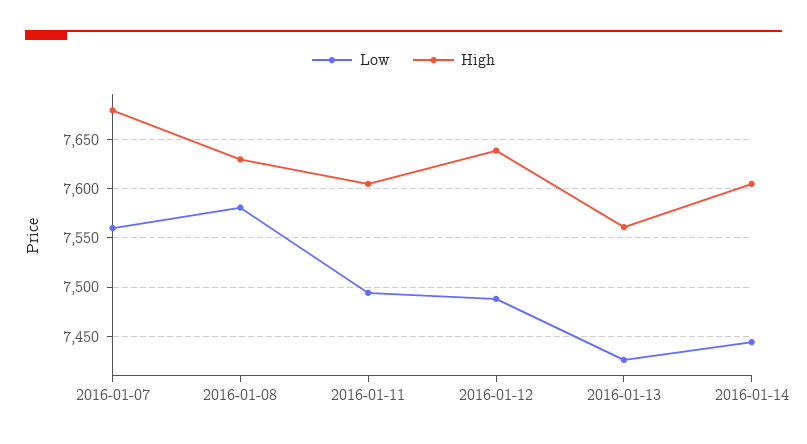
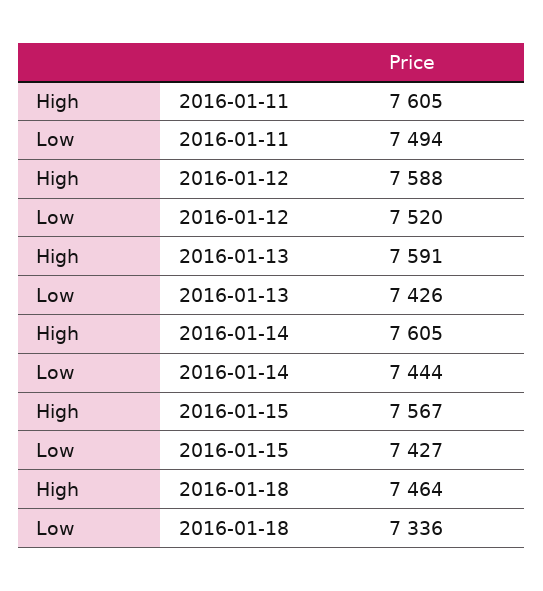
Low, 2016-01-07: 7560 -> none
High, 2016-01-07: 7680 -> none
Low, 2016-01-08: 7580 -> none
High, 2016-01-08: 7630 -> none
Low, 2016-01-12: 7490 -> 7520
High, 2016-01-12: 7640 -> 7588
High, 2016-01-13: 7560 -> 7591
High, 2016-01-15: none -> 7567
Low, 2016-01-15: none -> 7427
High, 2016-01-18: none -> 7464
Low, 2016-01-18: none -> 7336

